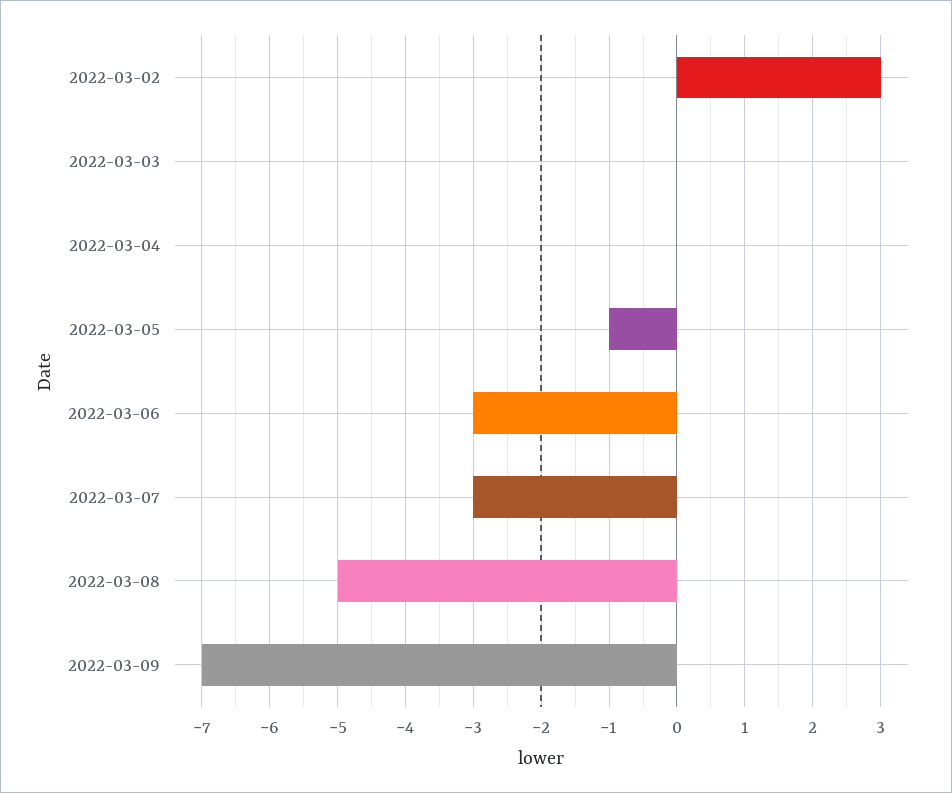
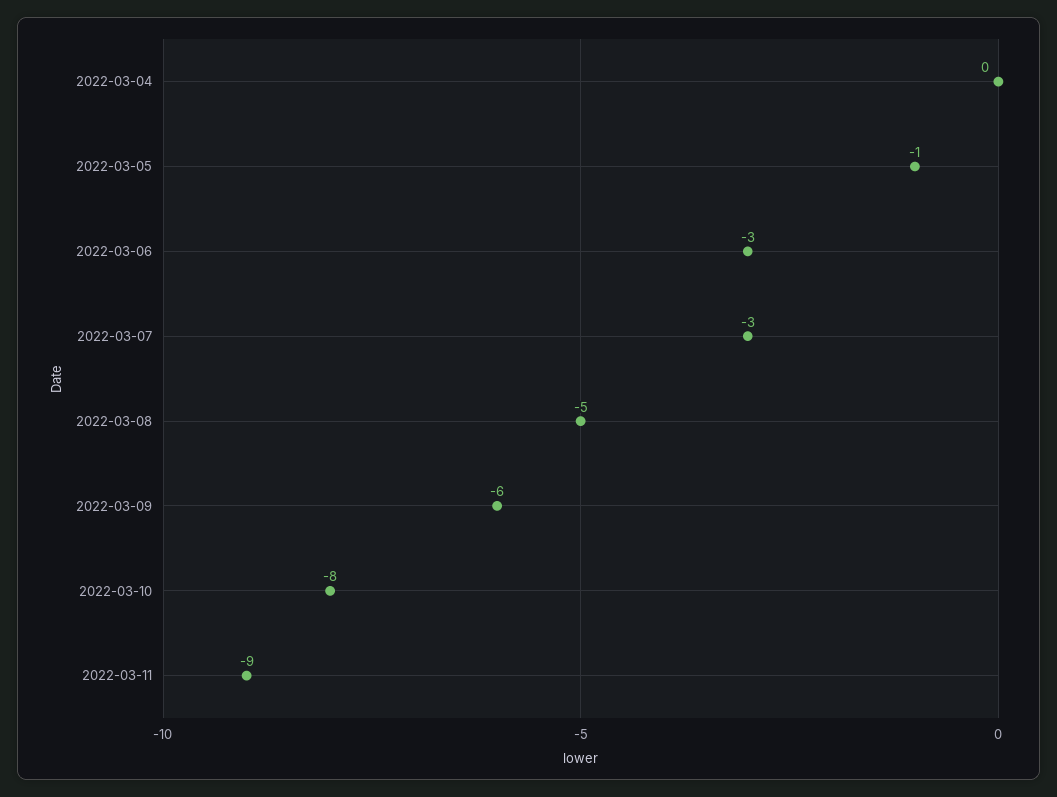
2022-03-02: 3 -> none
2022-03-03: 0 -> none
2022-03-09: -7 -> -6
2022-03-10: none -> -8
2022-03-11: none -> -9

